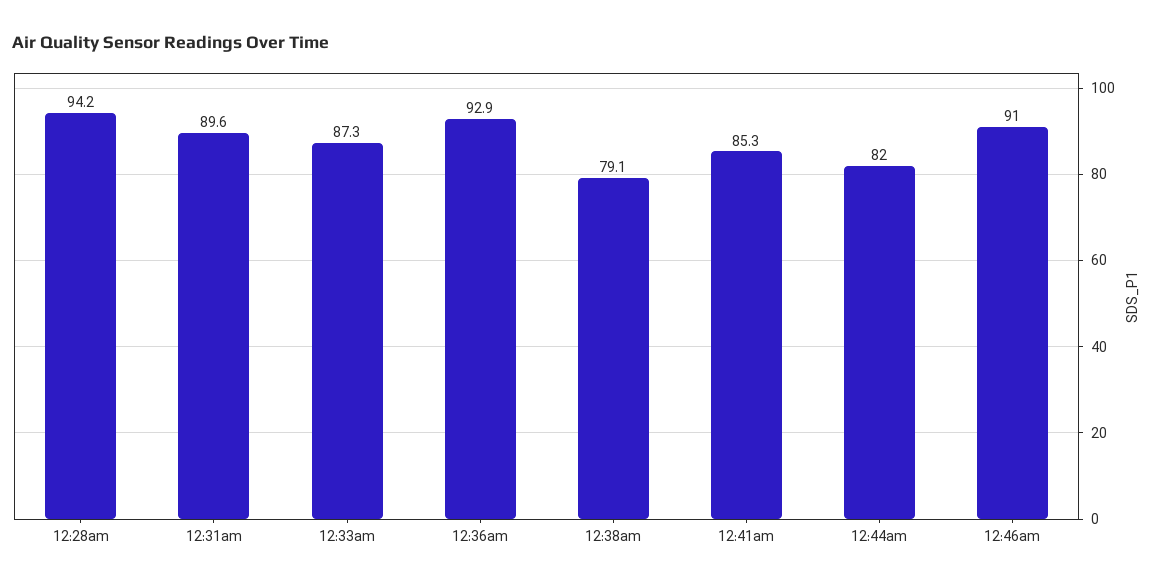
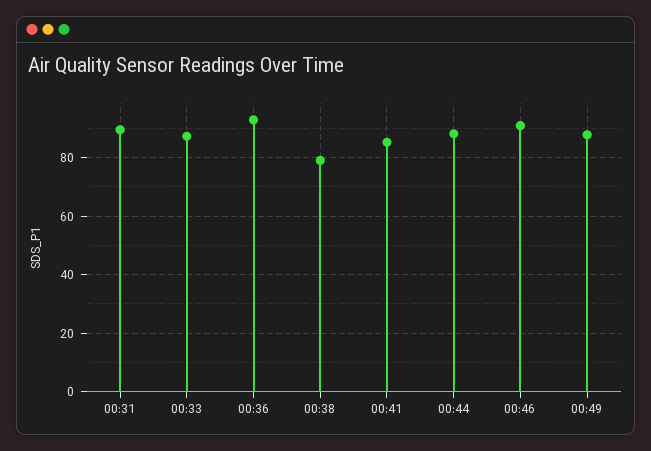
12:28am: 94.2 -> none
12:44am: 82 -> 87.5
00:49: none -> 87.5

